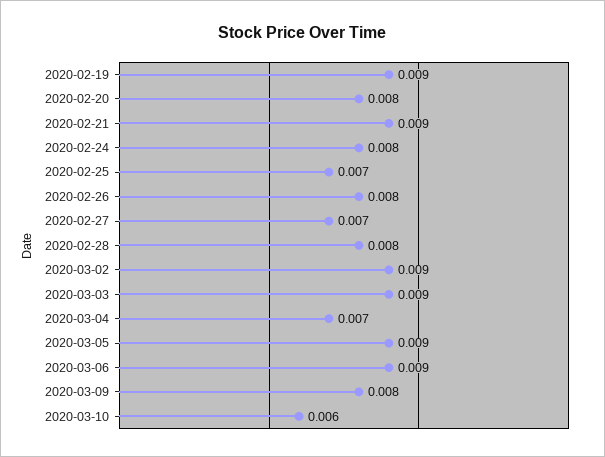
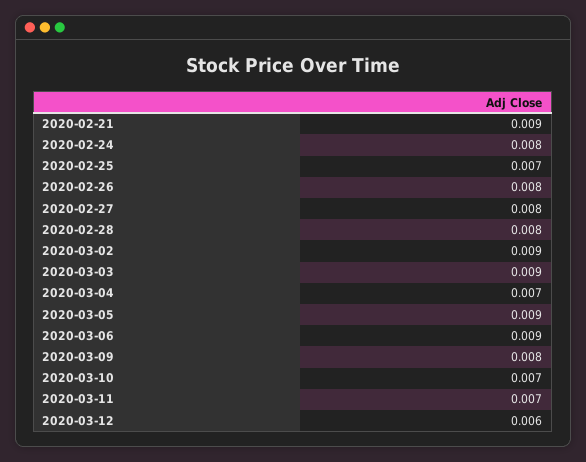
2020-02-19: 0.009 -> none
2020-02-20: 0.008 -> none
2020-02-27: 0.007 -> 0.008
2020-03-10: 0.006 -> 0.007
2020-03-11: none -> 0.007
2020-03-12: none -> 0.006

